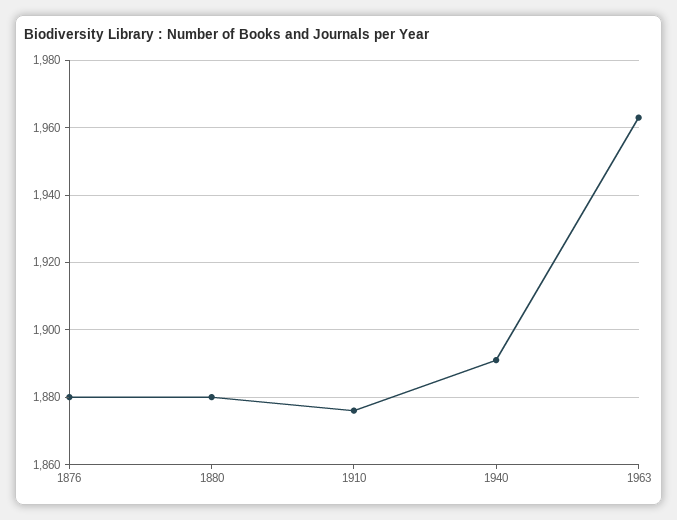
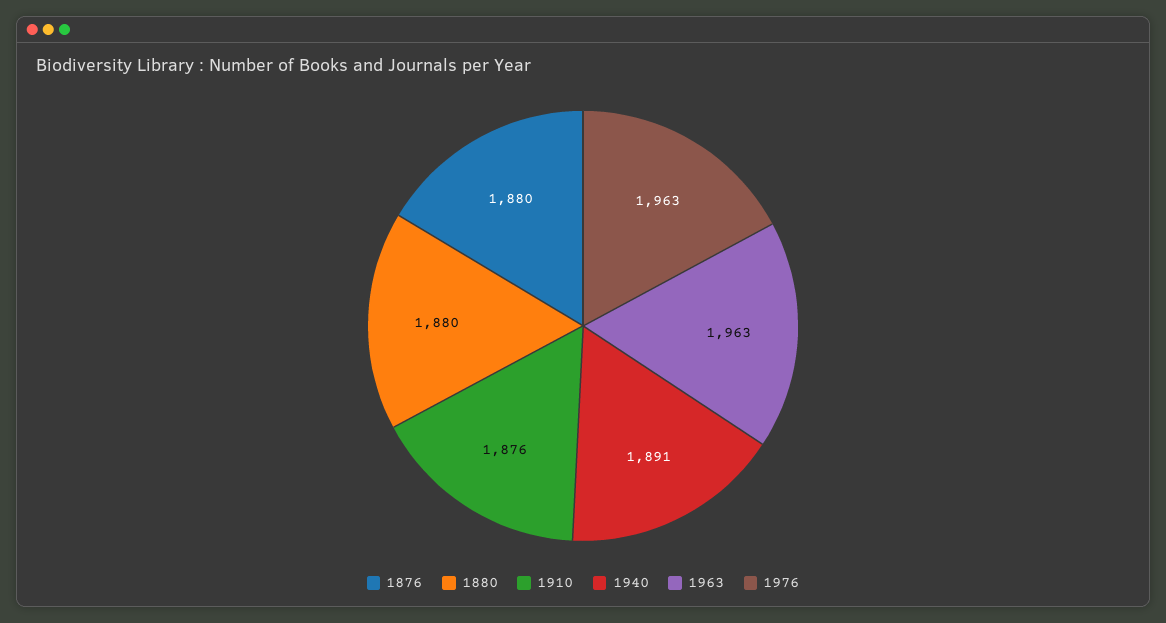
1976: none -> 1963

